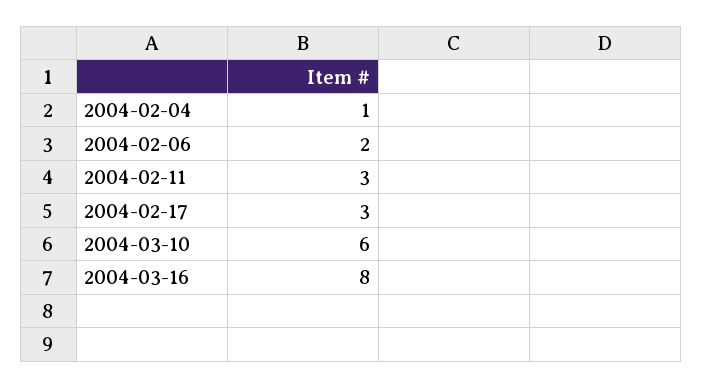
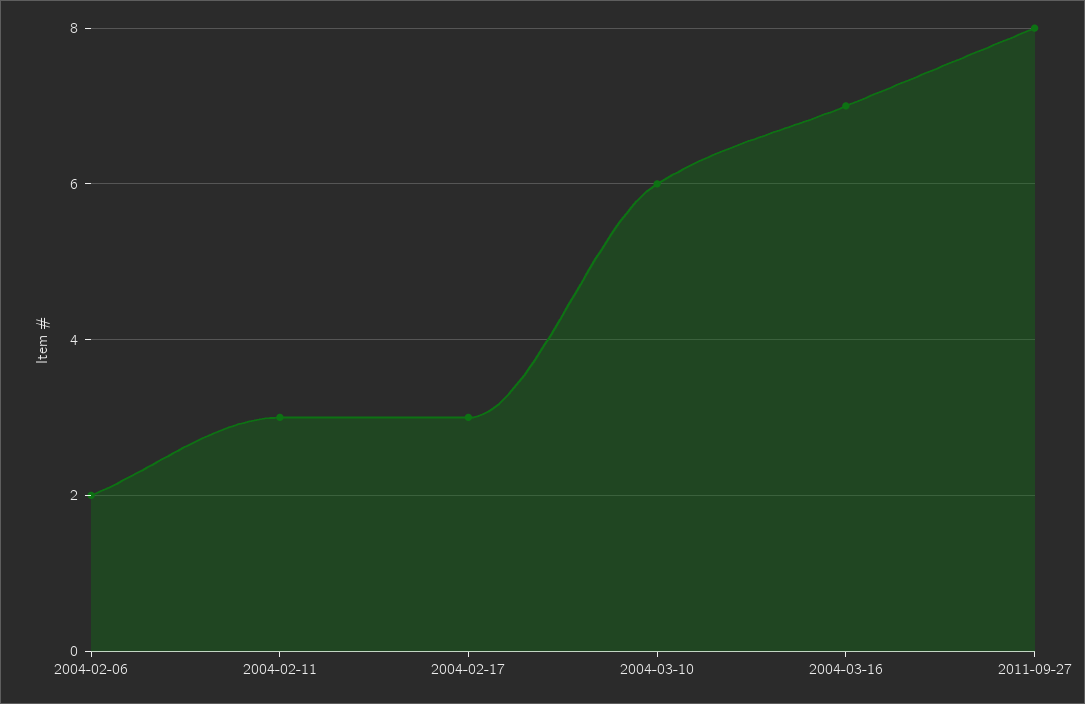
2004-02-04: 1 -> none
2004-03-16: 8 -> 7
2011-09-27: none -> 8

